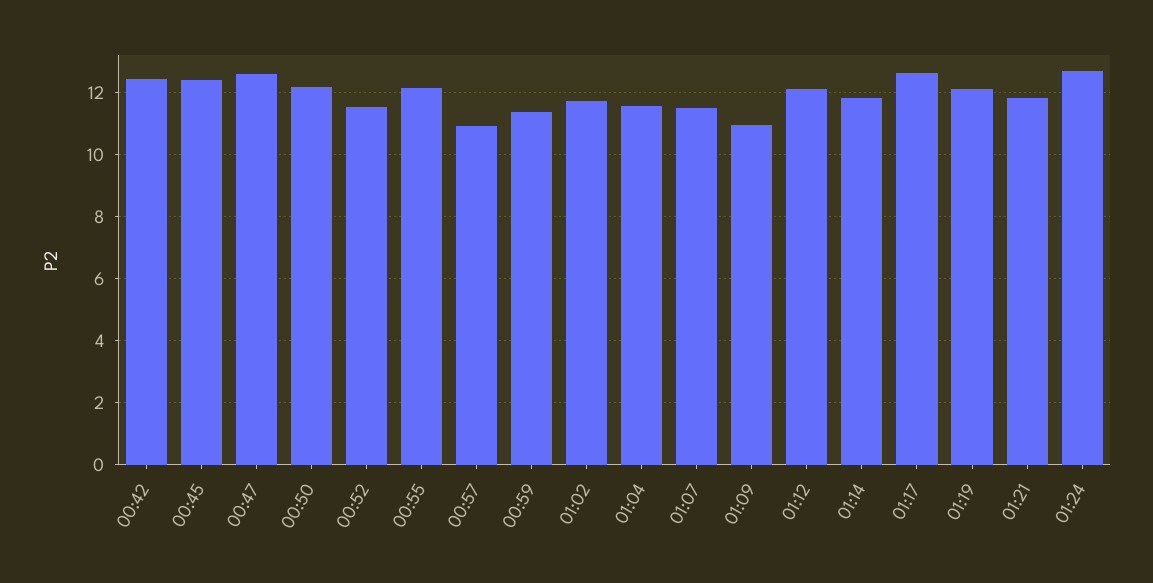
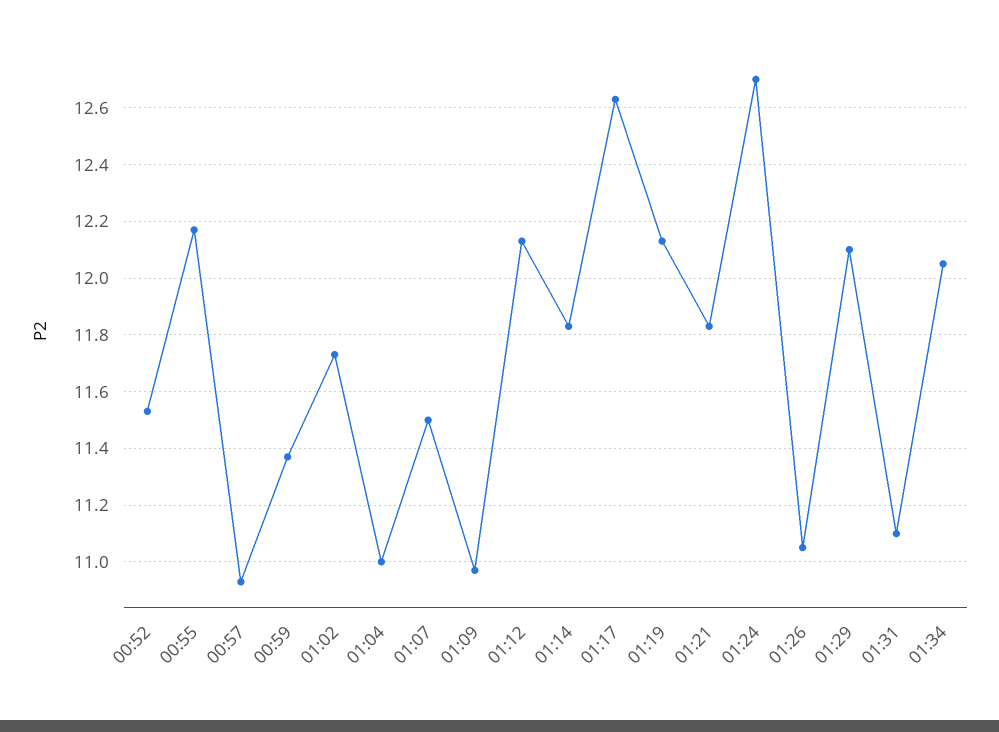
00:42: 12.4 -> none
00:45: 12.4 -> none
00:47: 12.6 -> none
00:50: 12.2 -> none
01:04: 11.6 -> 11
01:26: none -> 11.05
01:29: none -> 12.1
01:31: none -> 11.1
01:34: none -> 12.05

